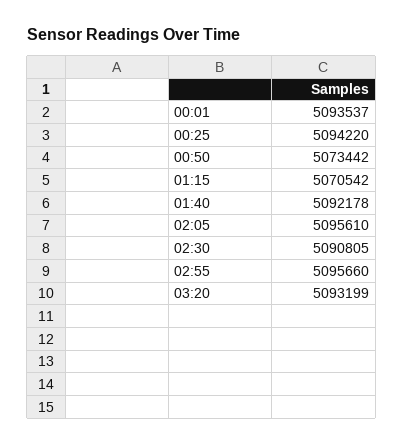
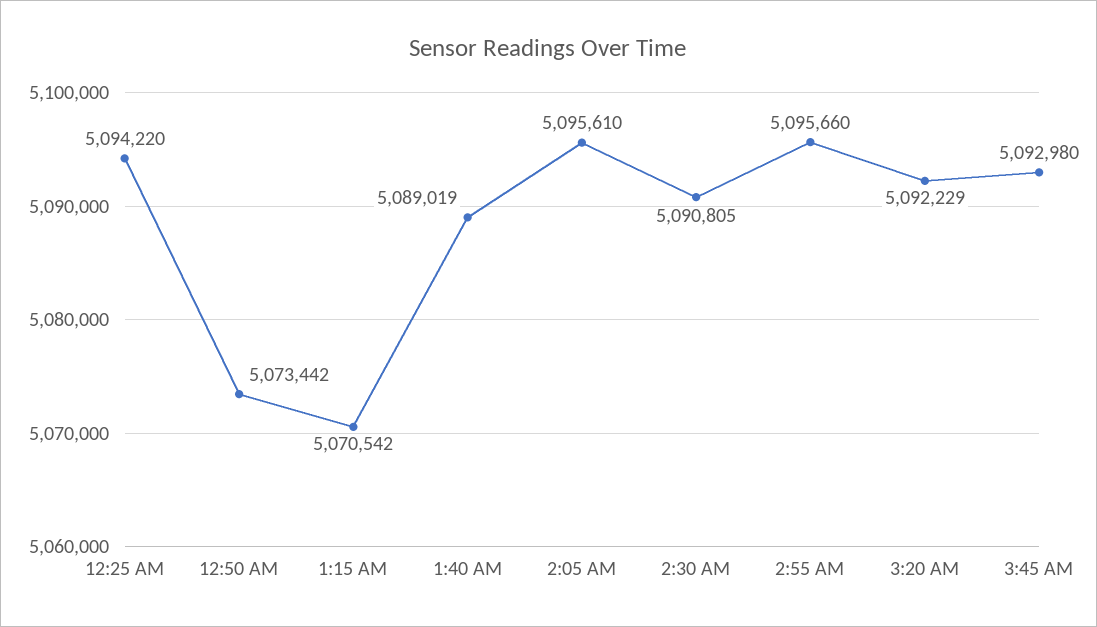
00:01: 5093537 -> none
01:40: 5092178 -> 5089019
03:20: 5093199 -> 5092229
3:45 AM: none -> 5092980

